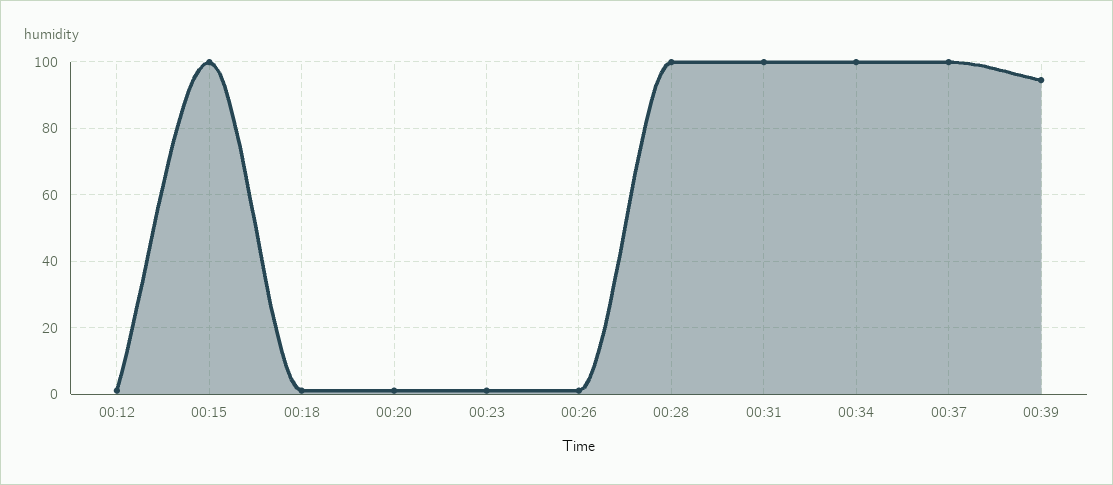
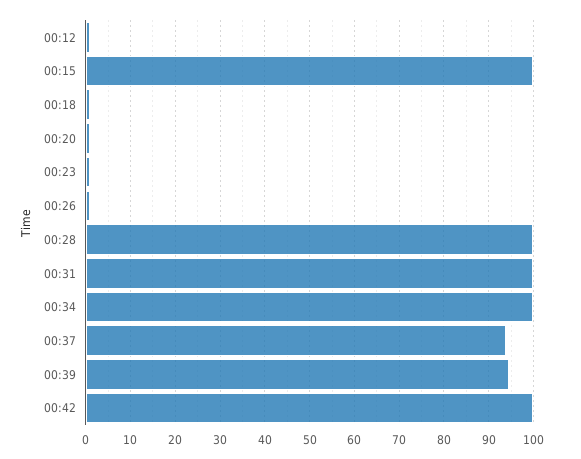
00:37: 100 -> 94
00:42: none -> 100

